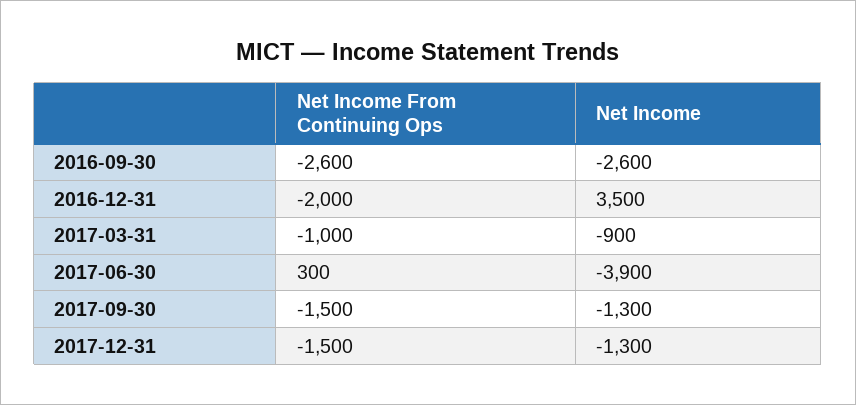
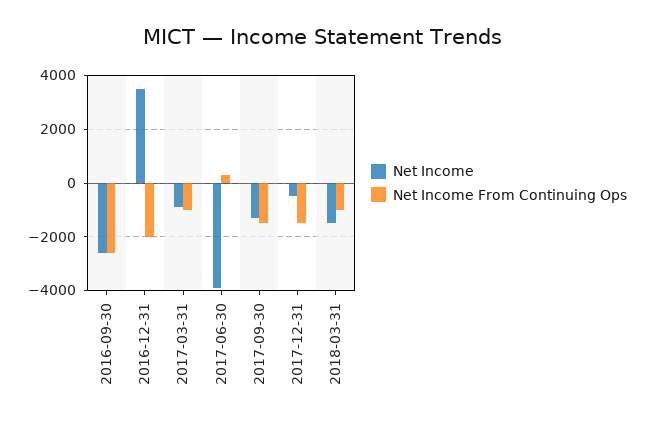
Net Income, 2017-12-31: -1300 -> -500
Net Income, 2018-03-31: none -> -1500
Net Income From Continuing Ops, 2018-03-31: none -> -1000

